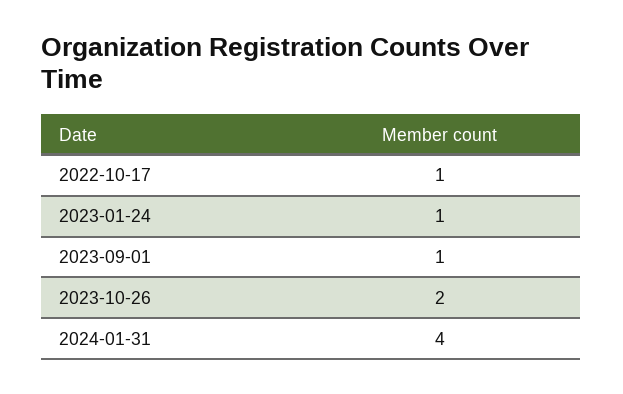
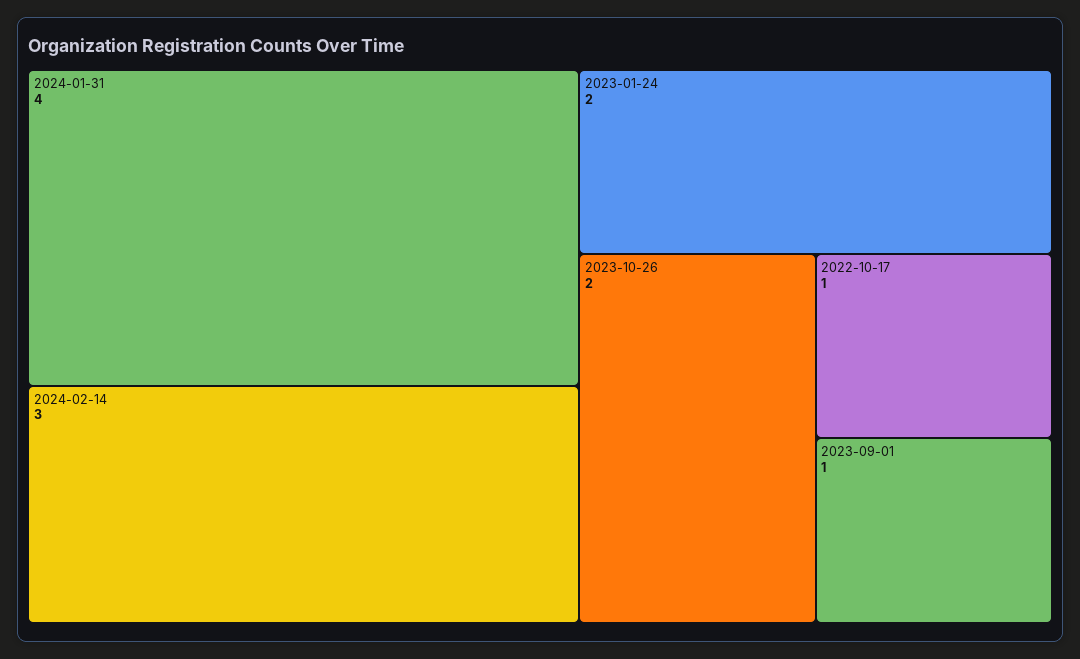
2023-01-24: 1 -> 2
2024-02-14: none -> 3

